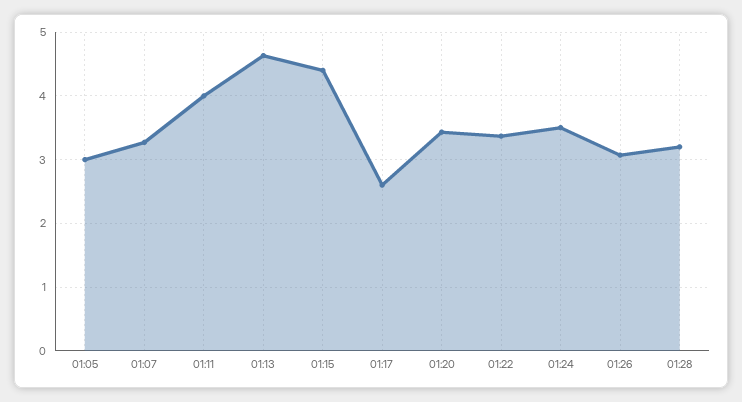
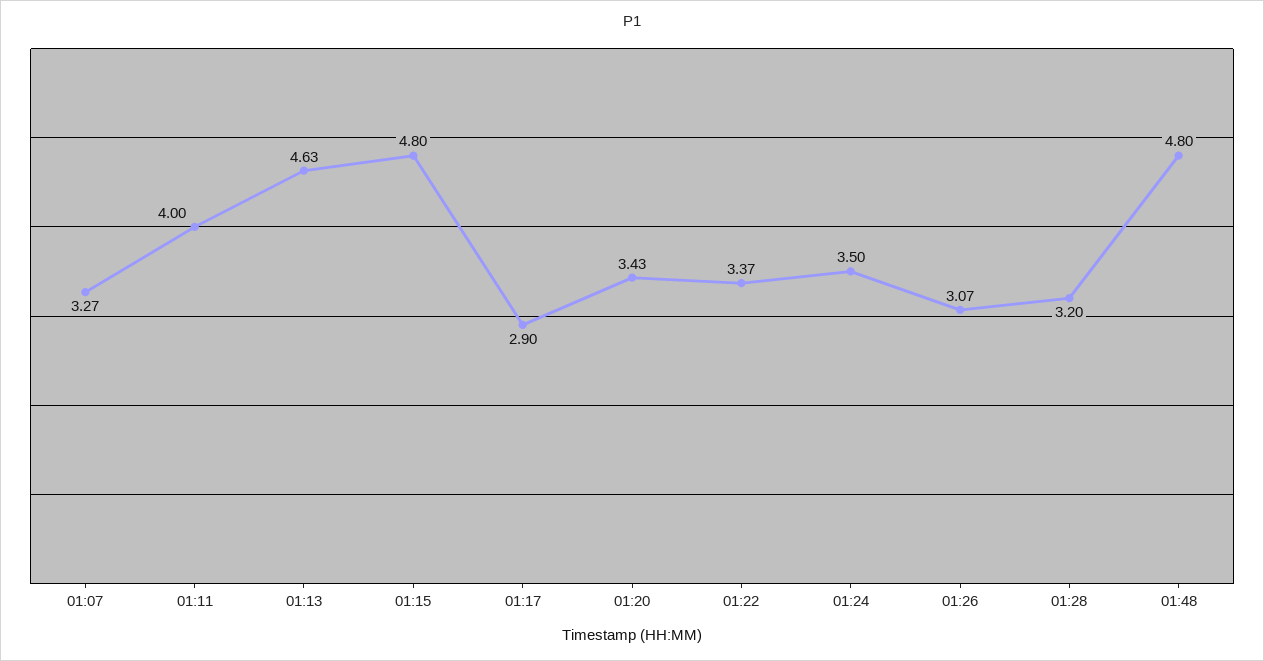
01:05: 3 -> none
01:15: 4.4 -> 4.8
01:17: 2.6 -> 2.9
01:48: none -> 4.8

